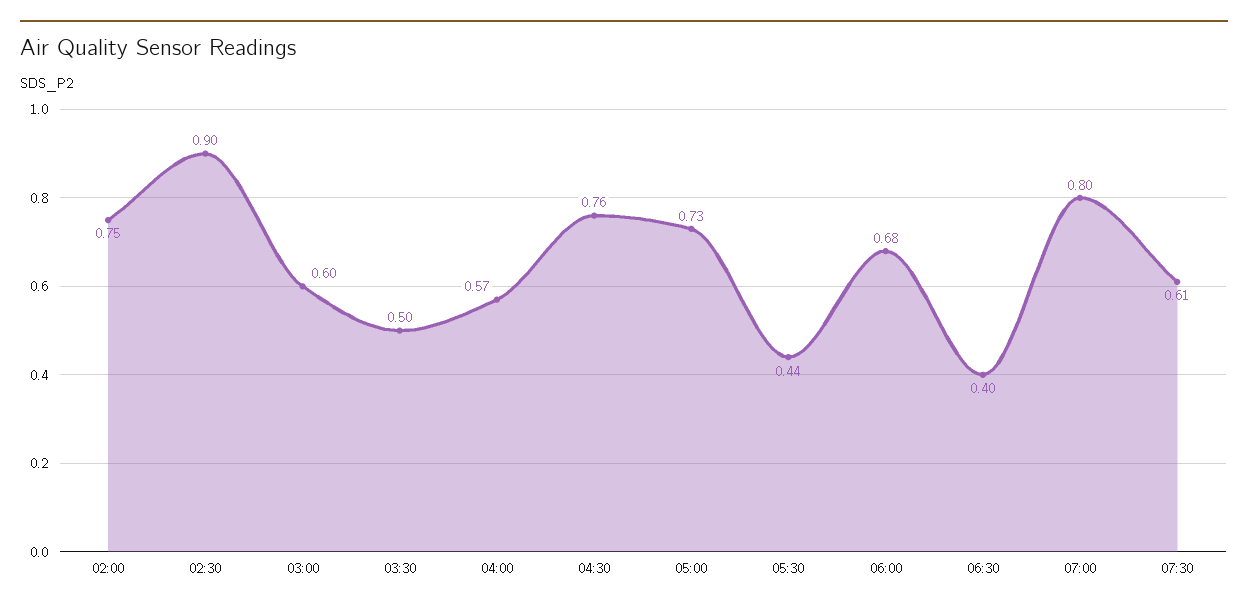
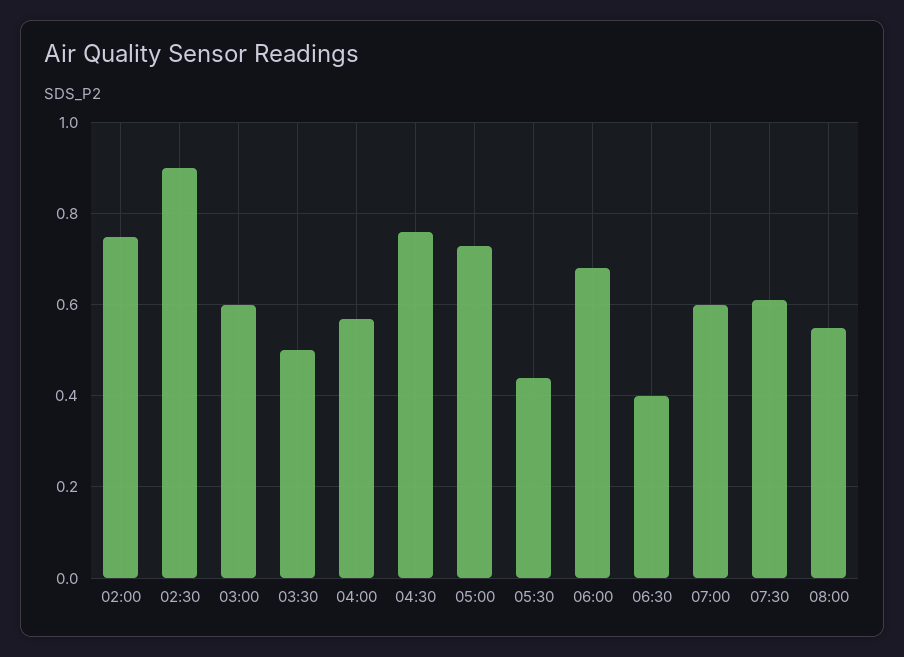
07:00: 0.8 -> 0.6
08:00: none -> 0.55

